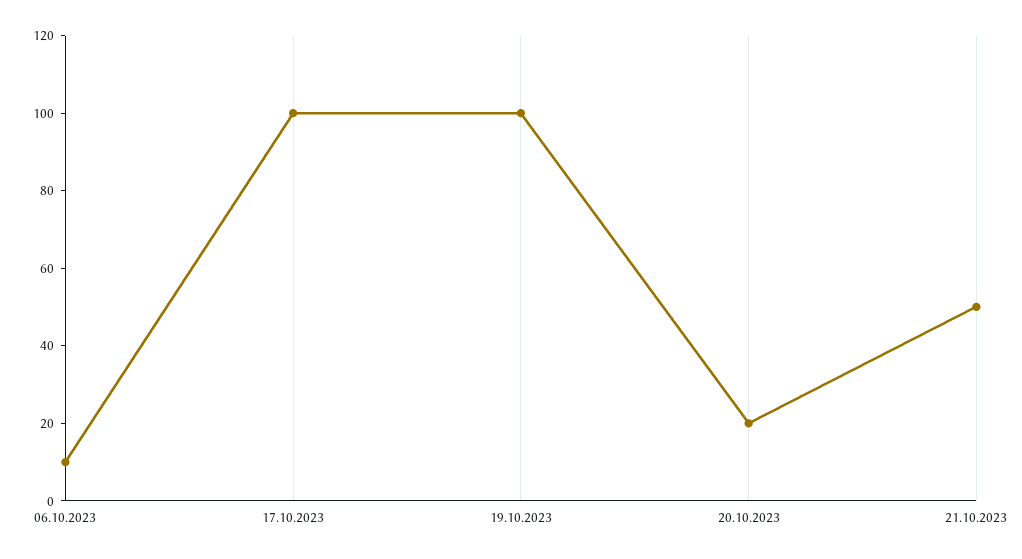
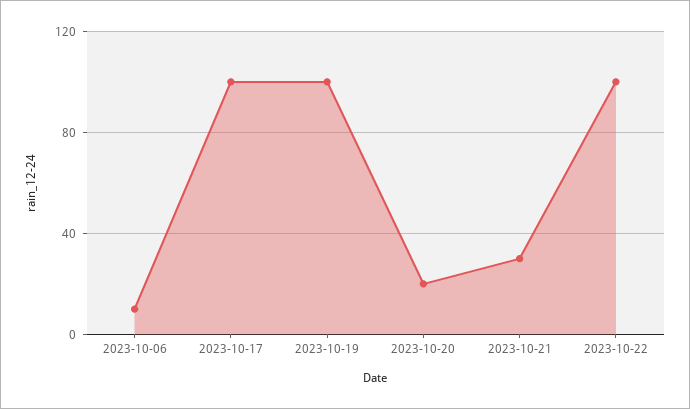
21.10.2023: 50 -> 30
2023-10-22: none -> 100

